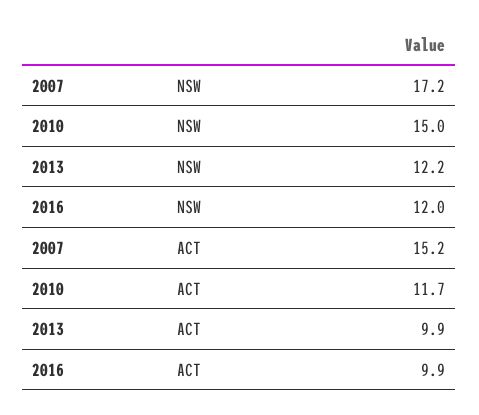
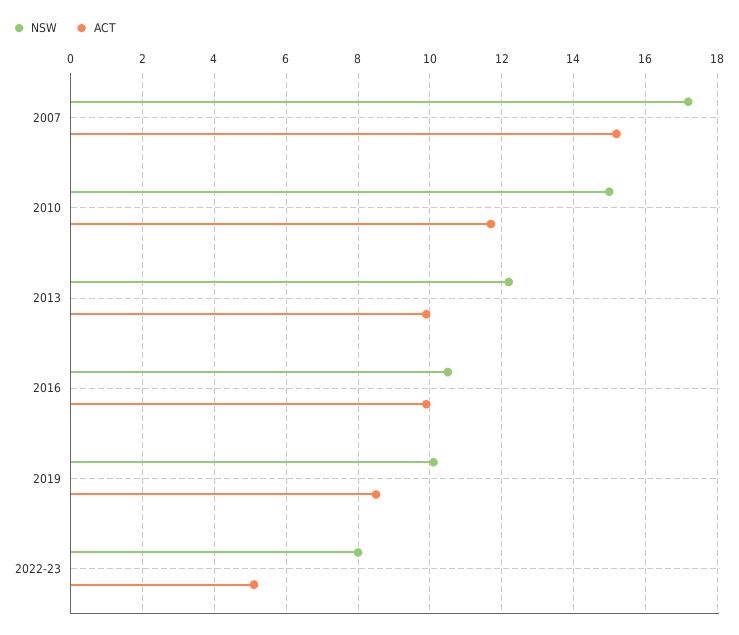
NSW, 2016: 12 -> 10.5
NSW, 2019: none -> 10
ACT, 2019: none -> 8.5
NSW, 2022-23: none -> 8
ACT, 2022-23: none -> 5

